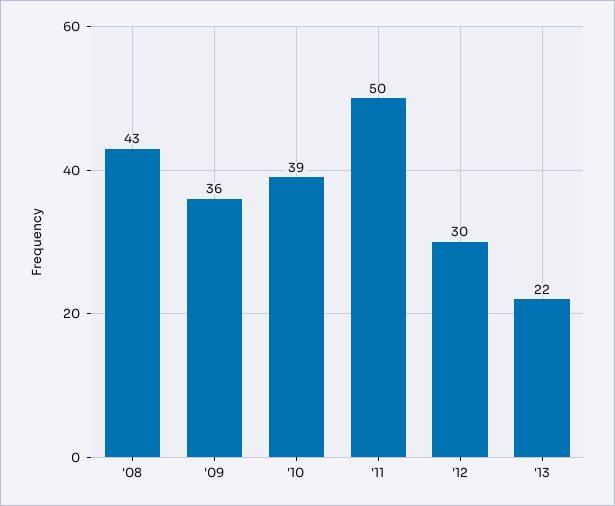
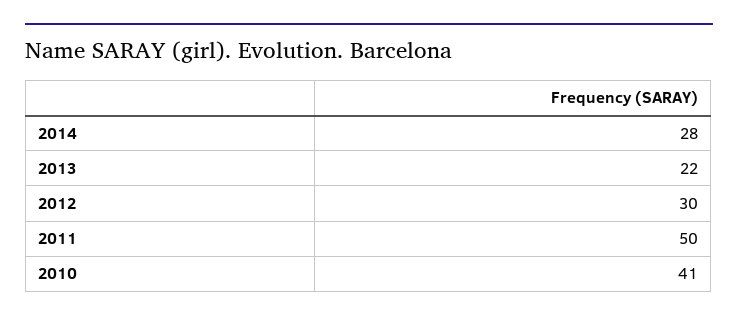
'08: 43 -> none
'09: 36 -> none
'10: 39 -> 41
2014: none -> 28

